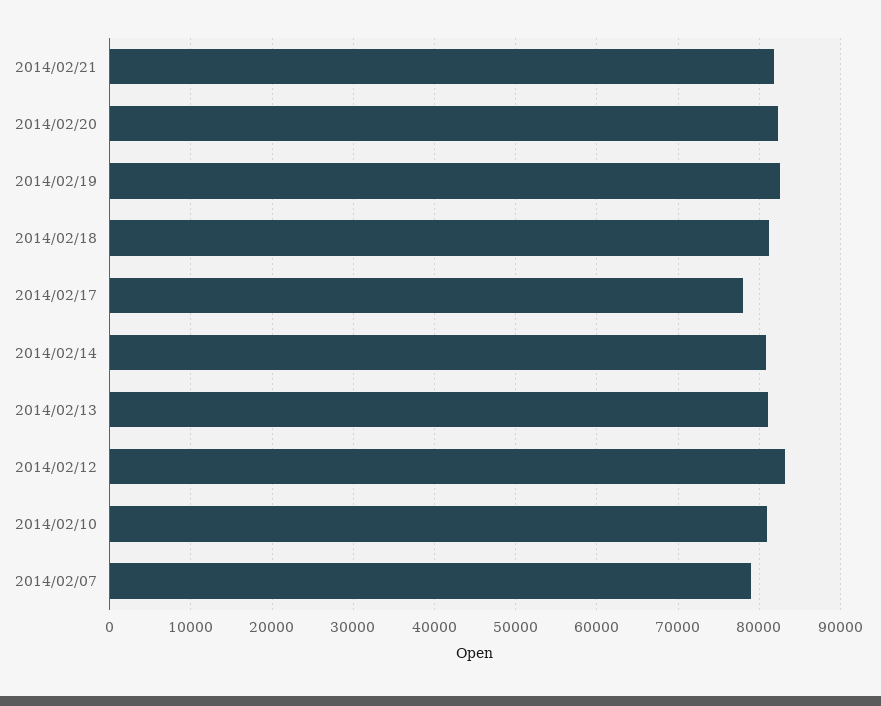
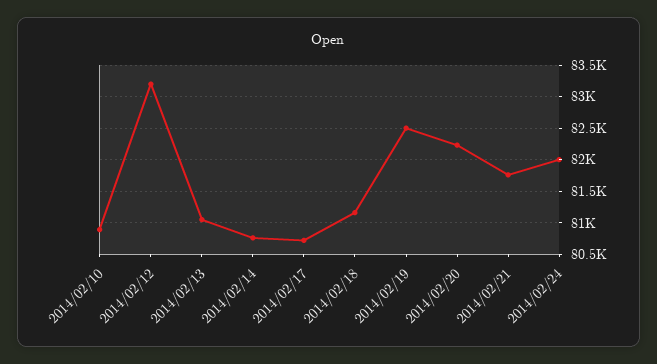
2014/02/17: 78000 -> 80700
2014/02/07: 79000 -> none
2014/02/24: none -> 82000

